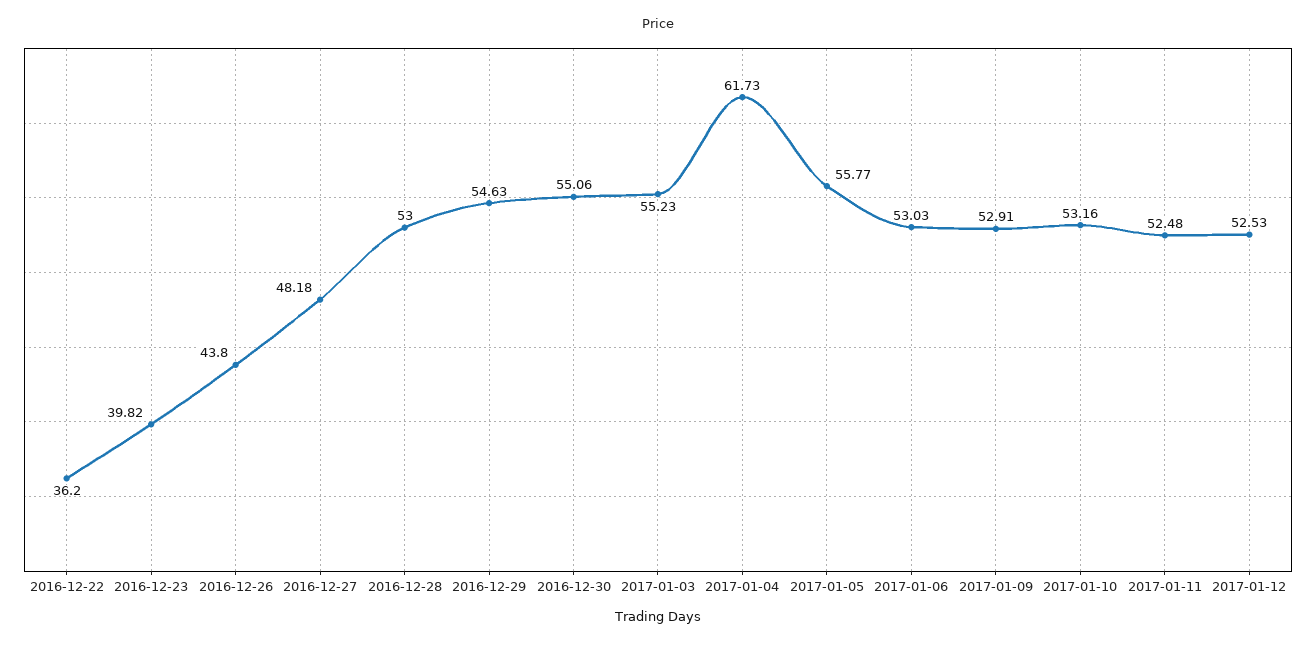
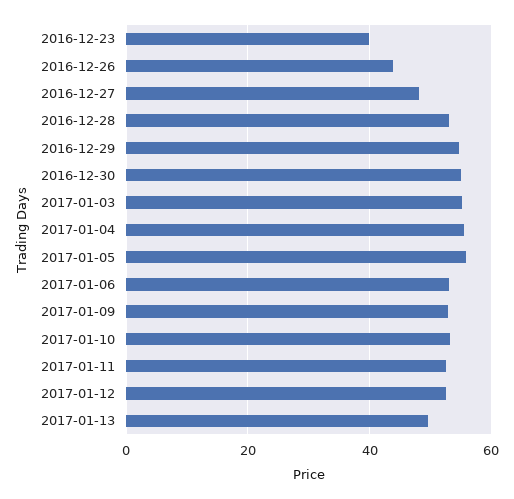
2016-12-22: 36.2 -> none
2017-01-04: 61.73 -> 56
2017-01-13: none -> 50

